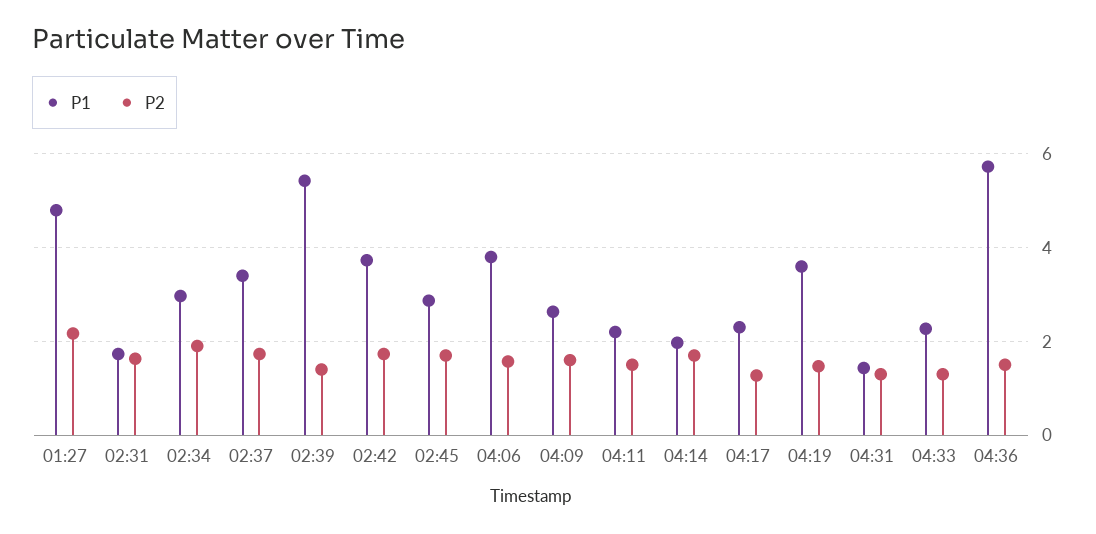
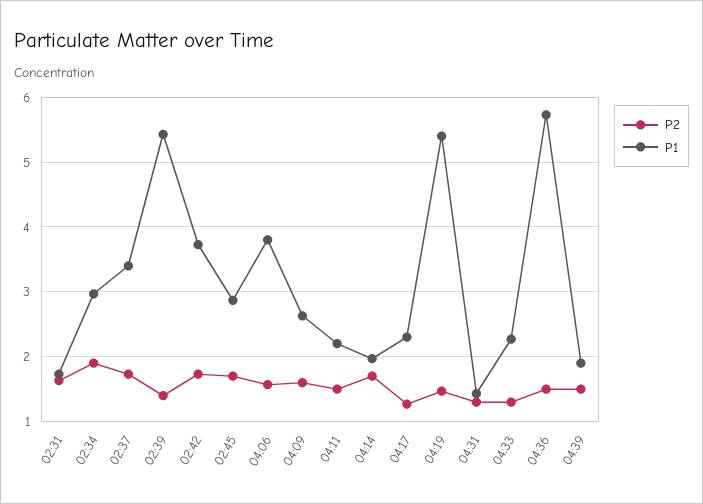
P1, 01:27: 4.8 -> none
P2, 01:27: 2.2 -> none
P1, 04:19: 3.6 -> 5.4
P2, 04:39: none -> 1.5
P1, 04:39: none -> 1.9

